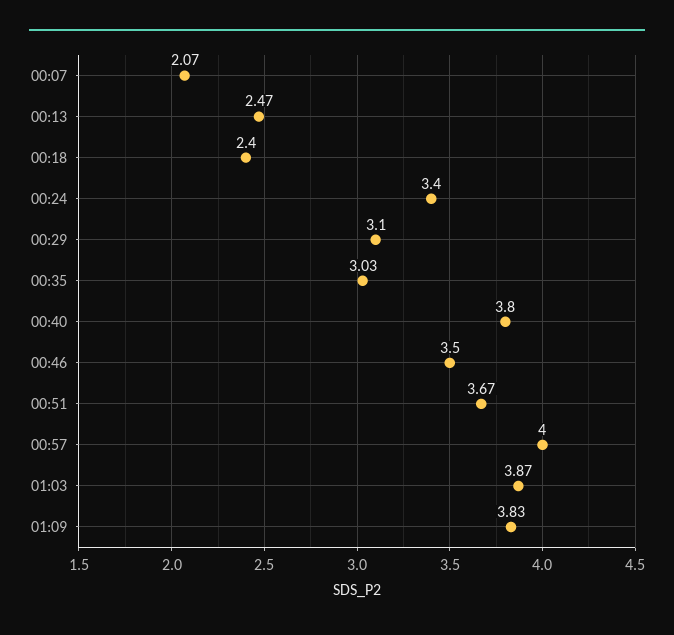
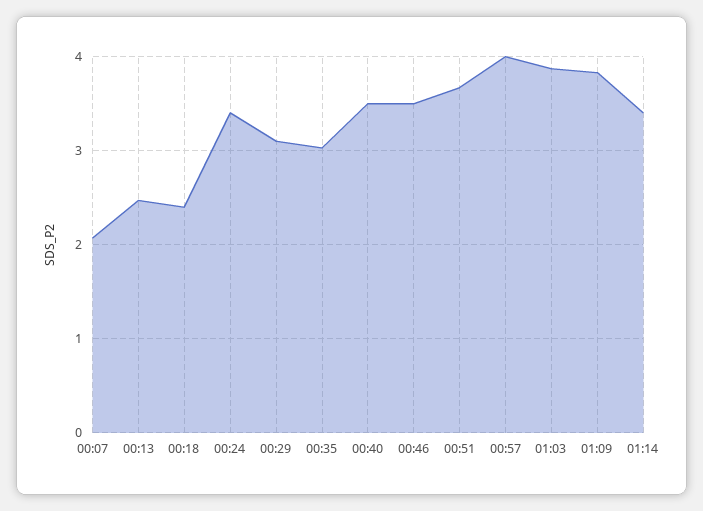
00:40: 3.8 -> 3.5
01:14: none -> 3.4

